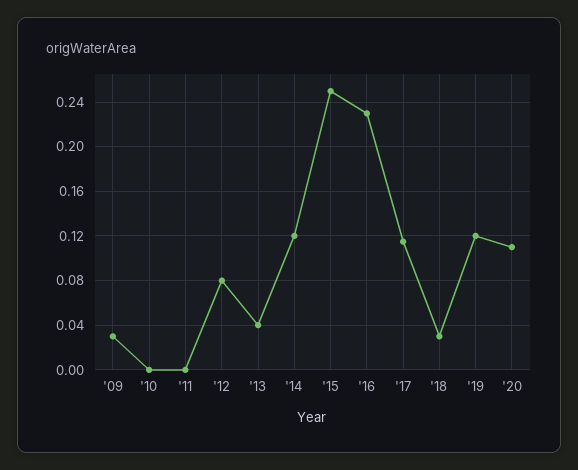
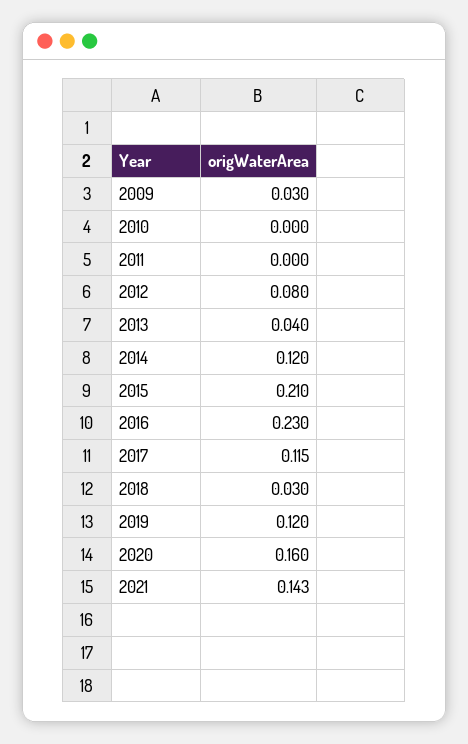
'15: 0.25 -> 0.21
'20: 0.11 -> 0.16
2021: none -> 0.143

